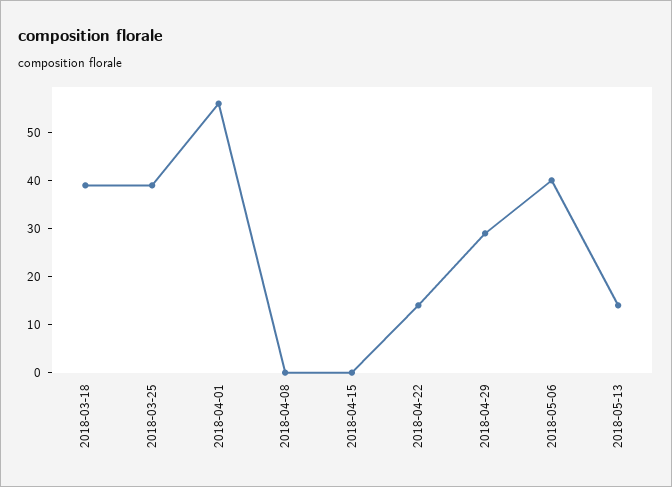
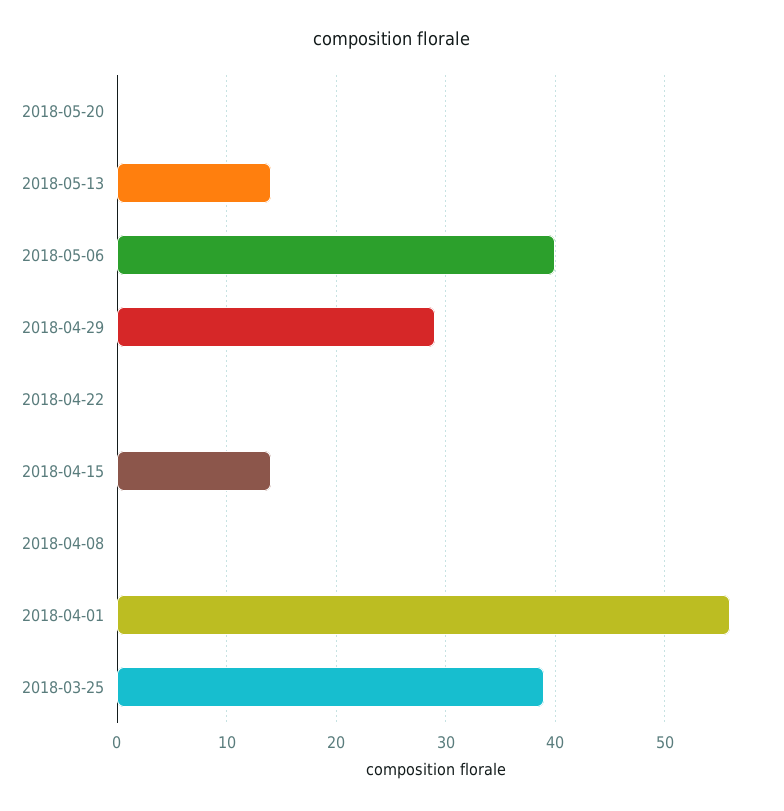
2018-03-18: 40 -> none
2018-04-15: 0 -> 14
2018-04-22: 15 -> 0
2018-05-20: none -> 0

